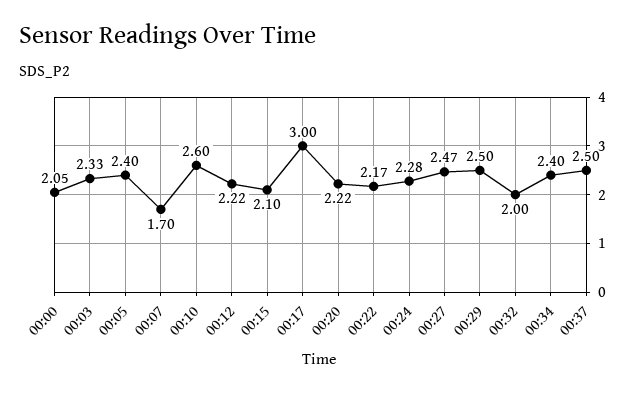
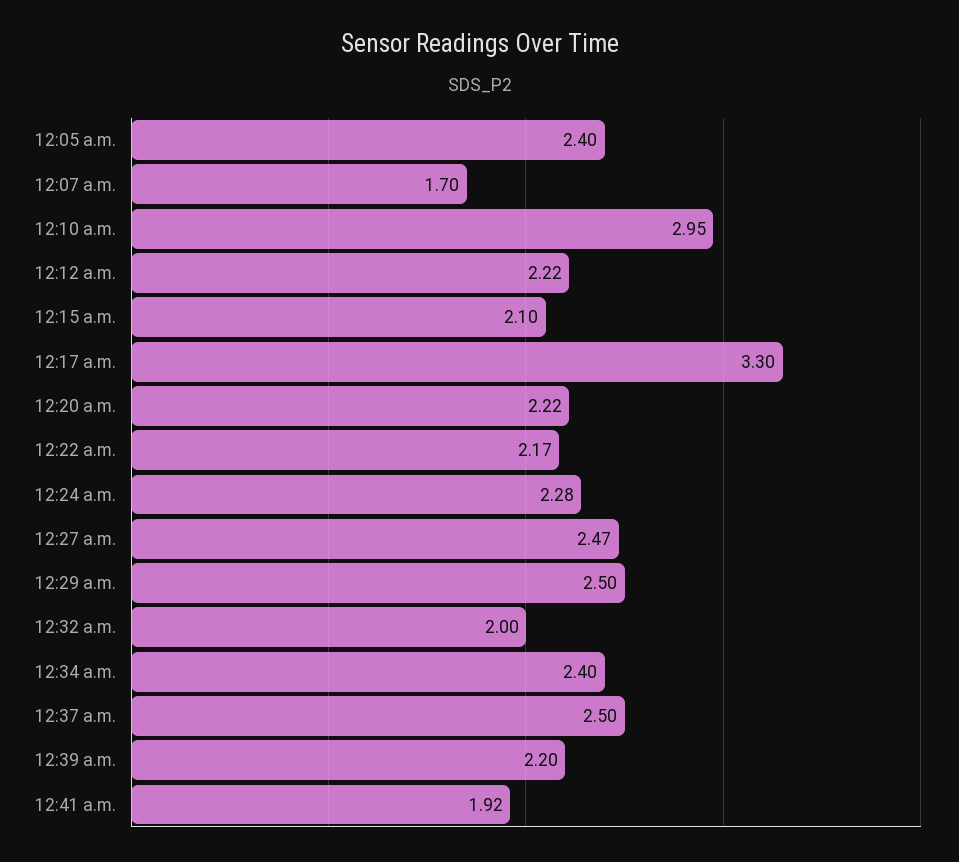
00:00: 2.05 -> none
00:03: 2.33 -> none
00:10: 2.6 -> 2.95
00:17: 3 -> 3.3
12:39 a.m.: none -> 2.2
12:41 a.m.: none -> 1.92

